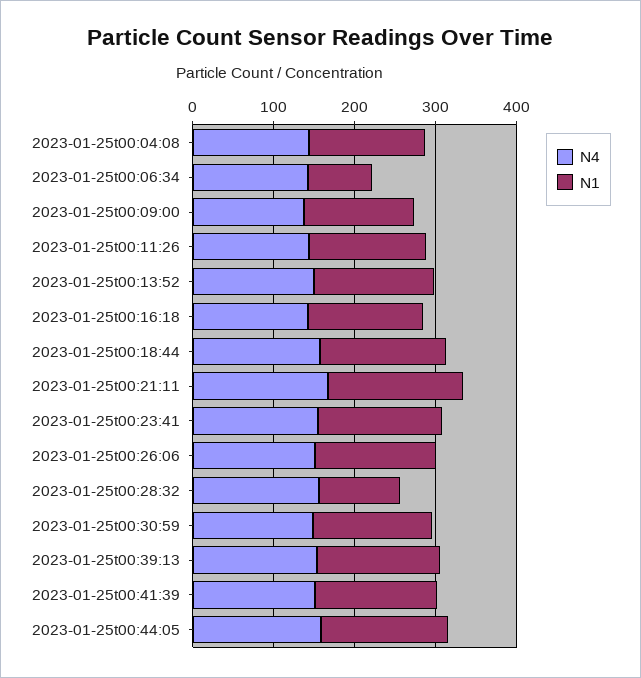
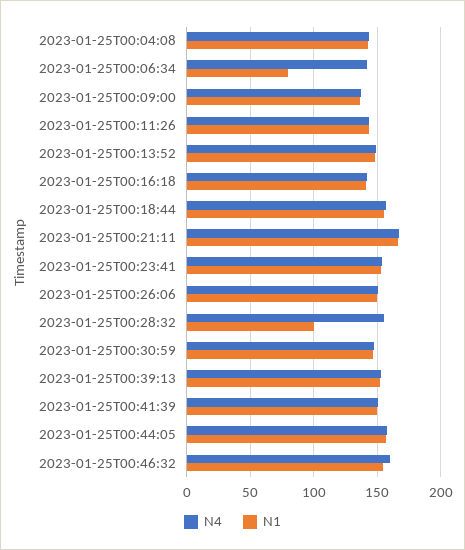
N4, 2023-01-25T00:46:32: none -> 160
N1, 2023-01-25T00:46:32: none -> 155

